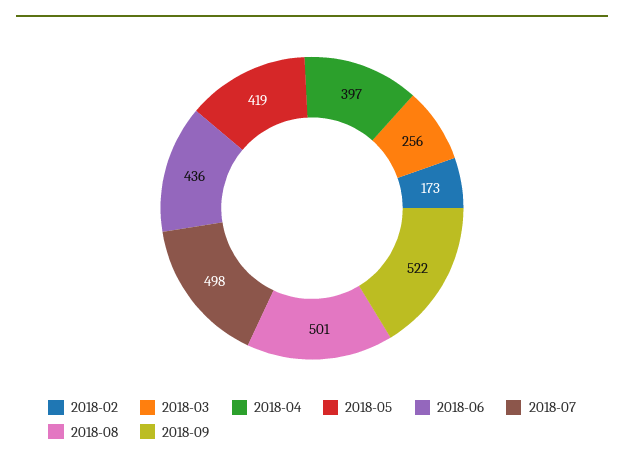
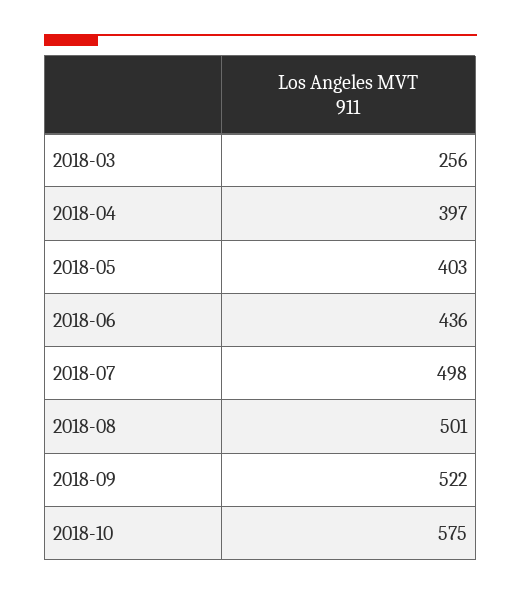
2018-02: 173 -> none
2018-05: 419 -> 403
2018-10: none -> 575

